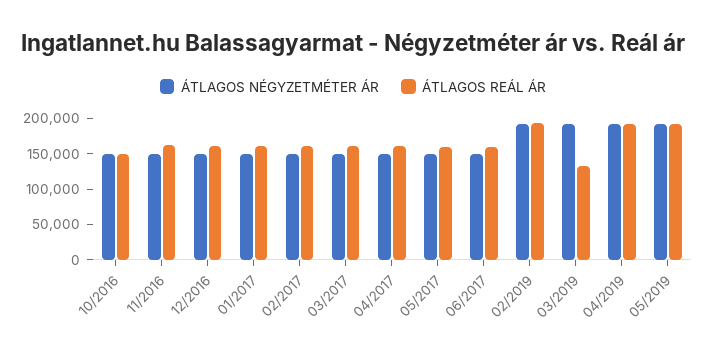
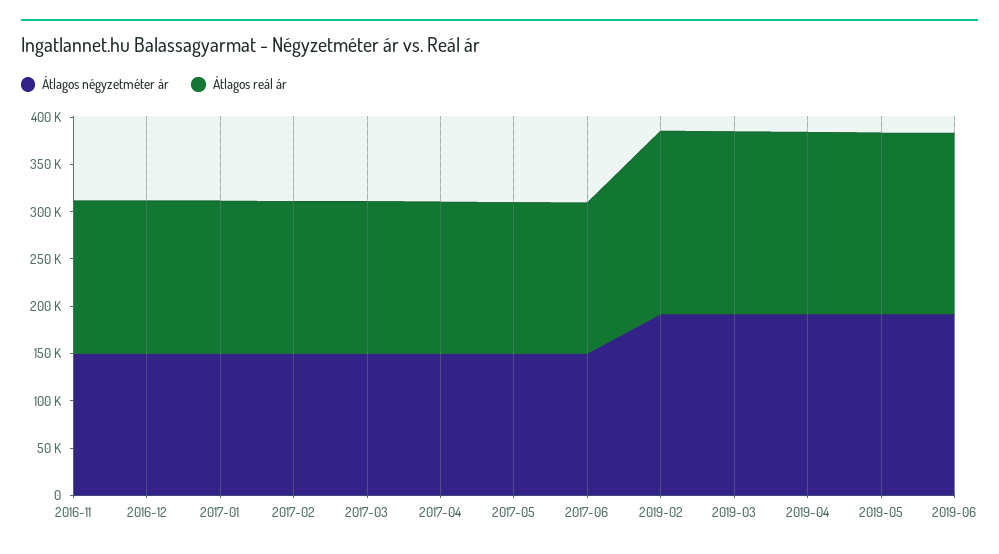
ÁTLAGOS NÉGYZETMÉTER ÁR, 10/2016: 150000 -> none
ÁTLAGOS REÁL ÁR, 10/2016: 150000 -> none
ÁTLAGOS REÁL ÁR, 03/2019: 125000 -> 190000
ÁTLAGOS NÉGYZETMÉTER ÁR, 2019-06: none -> 190000
ÁTLAGOS REÁL ÁR, 2019-06: none -> 190000

